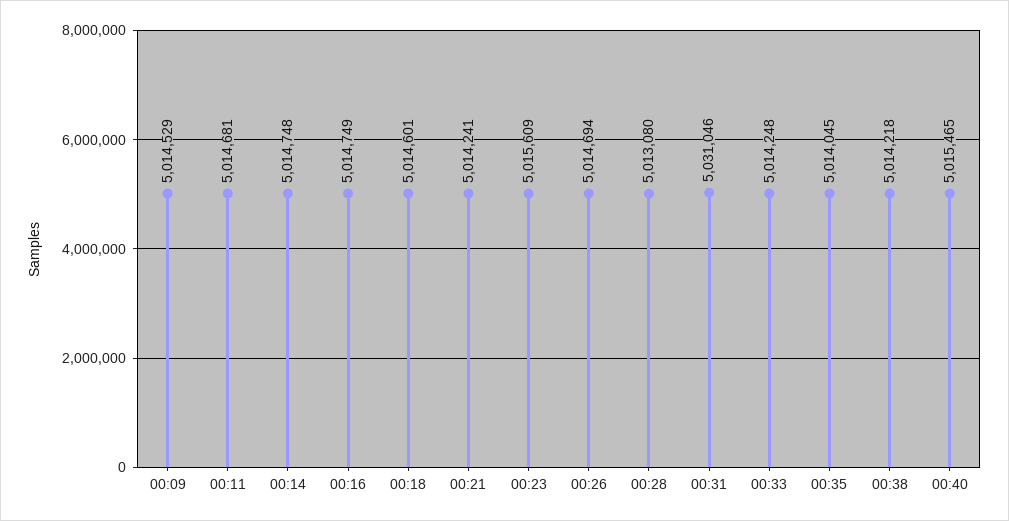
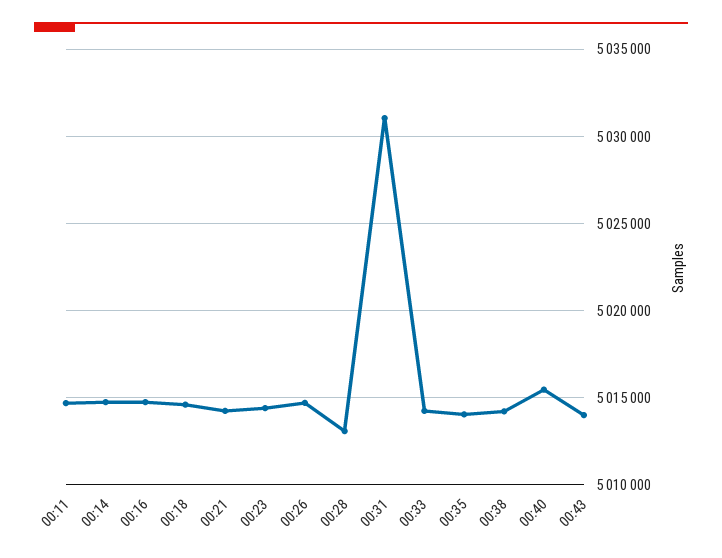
00:09: 5014529 -> none
00:23: 5015609 -> 5014500
00:43: none -> 5014000

